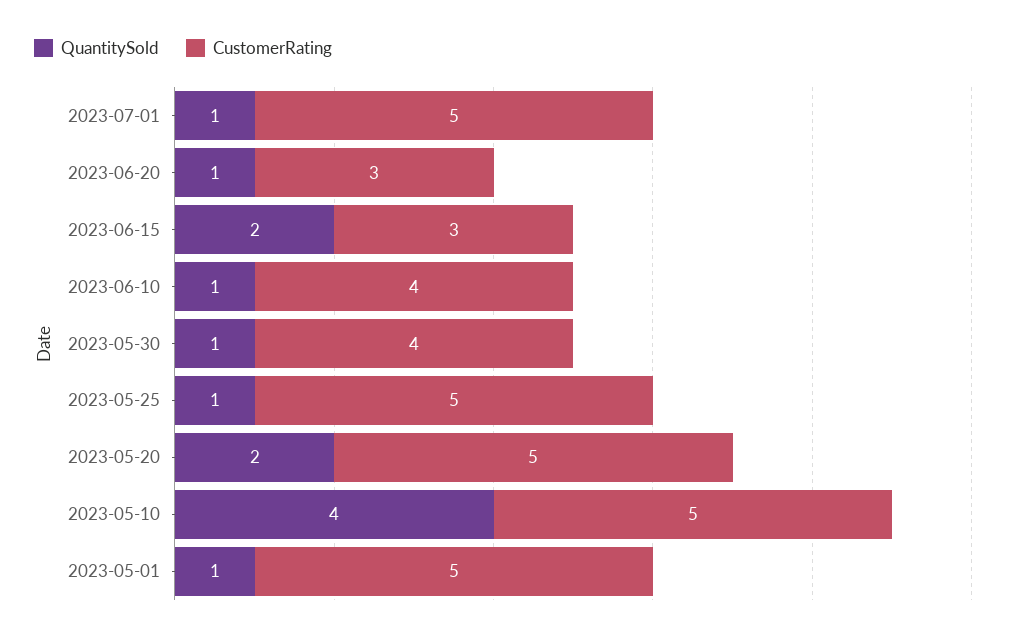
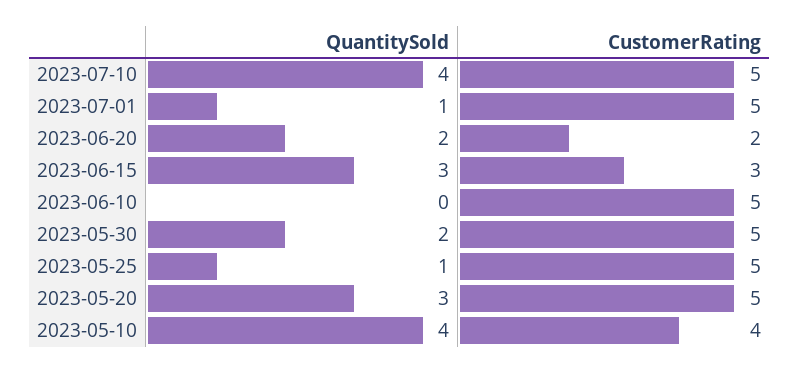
QuantitySold, 2023-06-20: 1 -> 2
CustomerRating, 2023-06-20: 3 -> 2
QuantitySold, 2023-06-15: 2 -> 3
QuantitySold, 2023-06-10: 1 -> 0
CustomerRating, 2023-06-10: 4 -> 5
QuantitySold, 2023-05-30: 1 -> 2
CustomerRating, 2023-05-30: 4 -> 5
QuantitySold, 2023-05-20: 2 -> 3
CustomerRating, 2023-05-10: 5 -> 4
QuantitySold, 2023-05-01: 1 -> none
CustomerRating, 2023-05-01: 5 -> none
QuantitySold, 2023-07-10: none -> 4
CustomerRating, 2023-07-10: none -> 5

